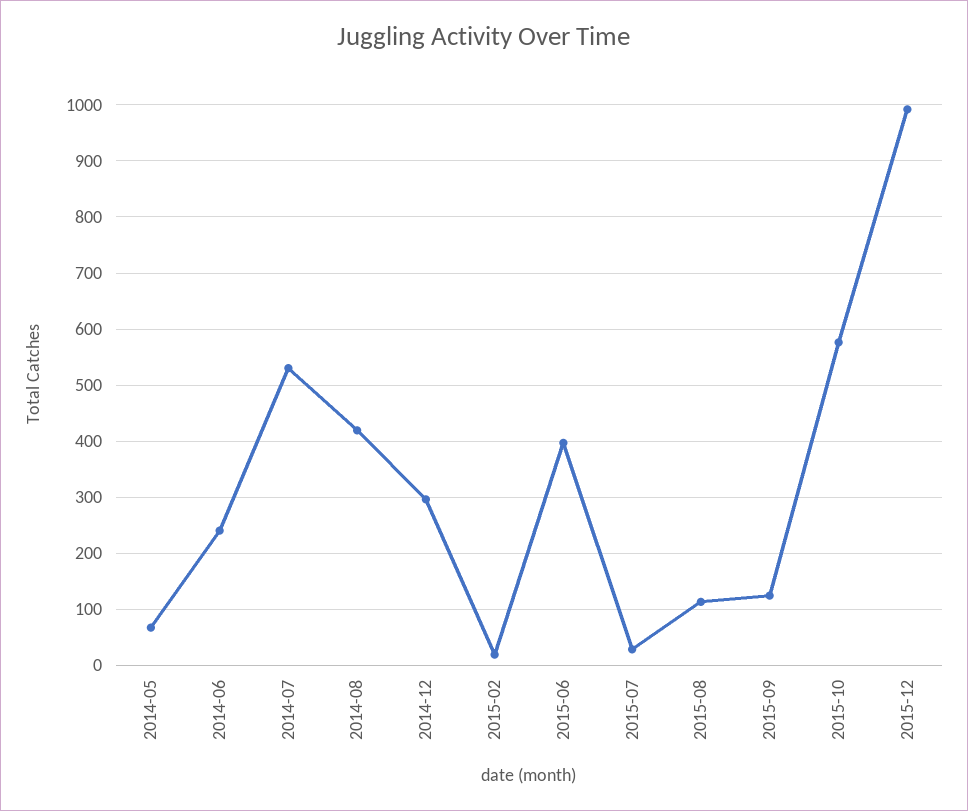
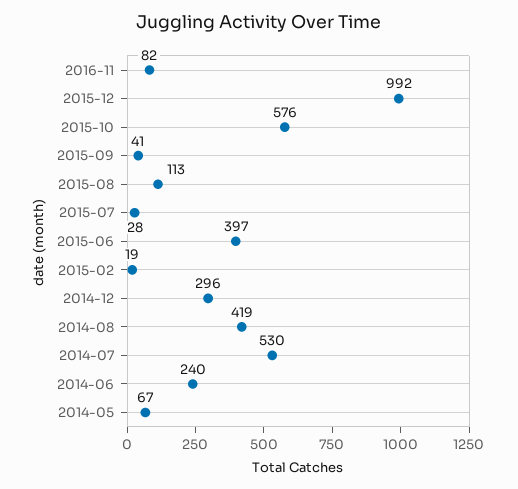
2015-09: 120 -> 41
2016-11: none -> 82

